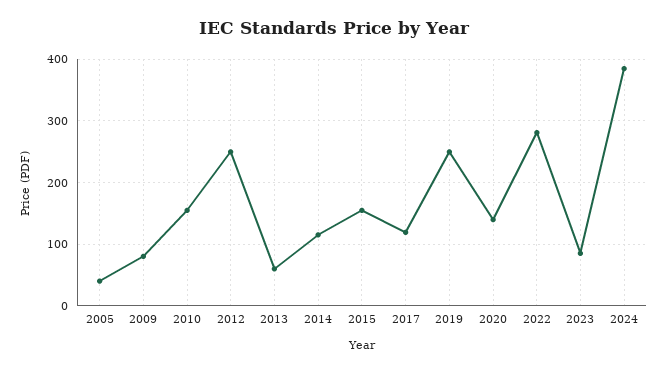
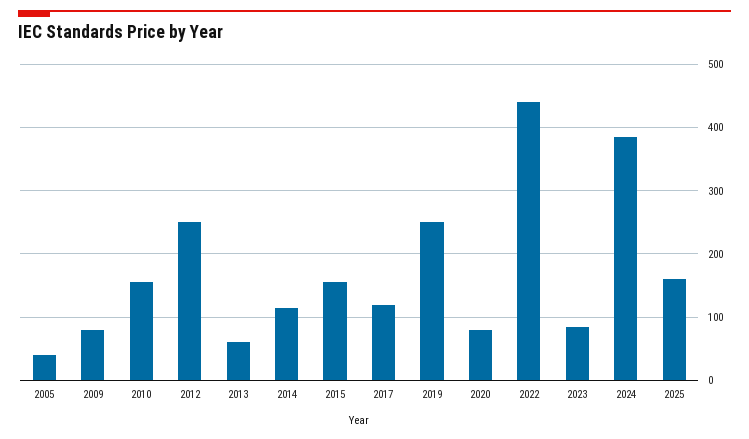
2020: 140 -> 80
2022: 280 -> 440
2025: none -> 160

